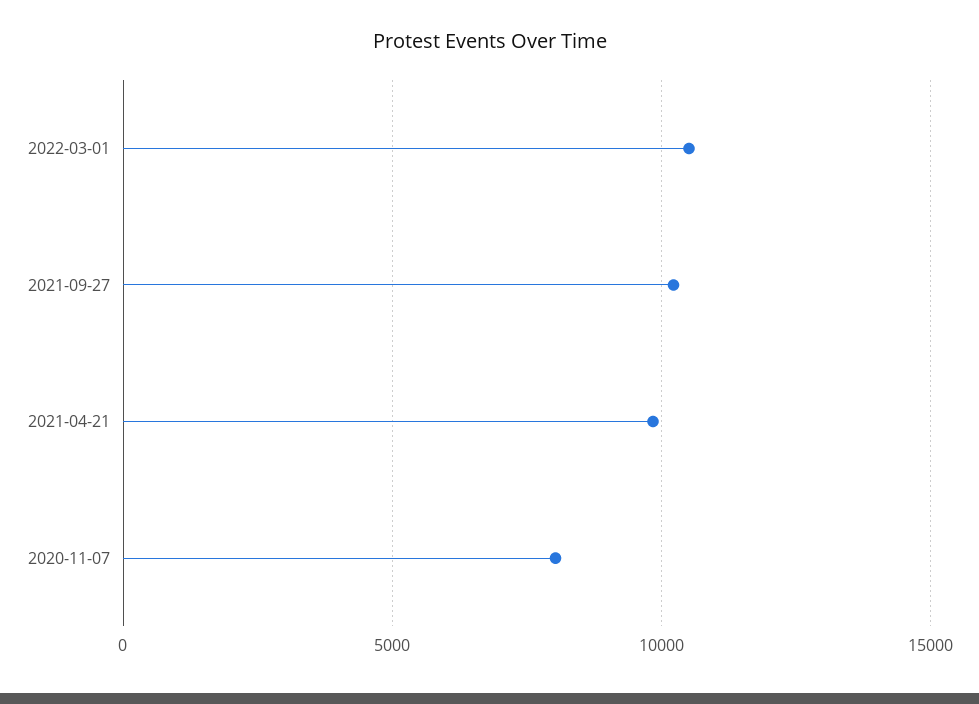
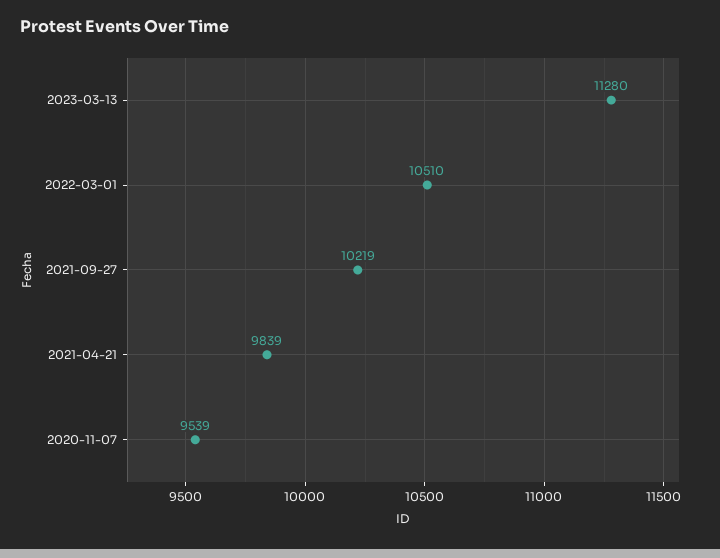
2020-11-07: 8000 -> 9539
2023-03-13: none -> 11280

